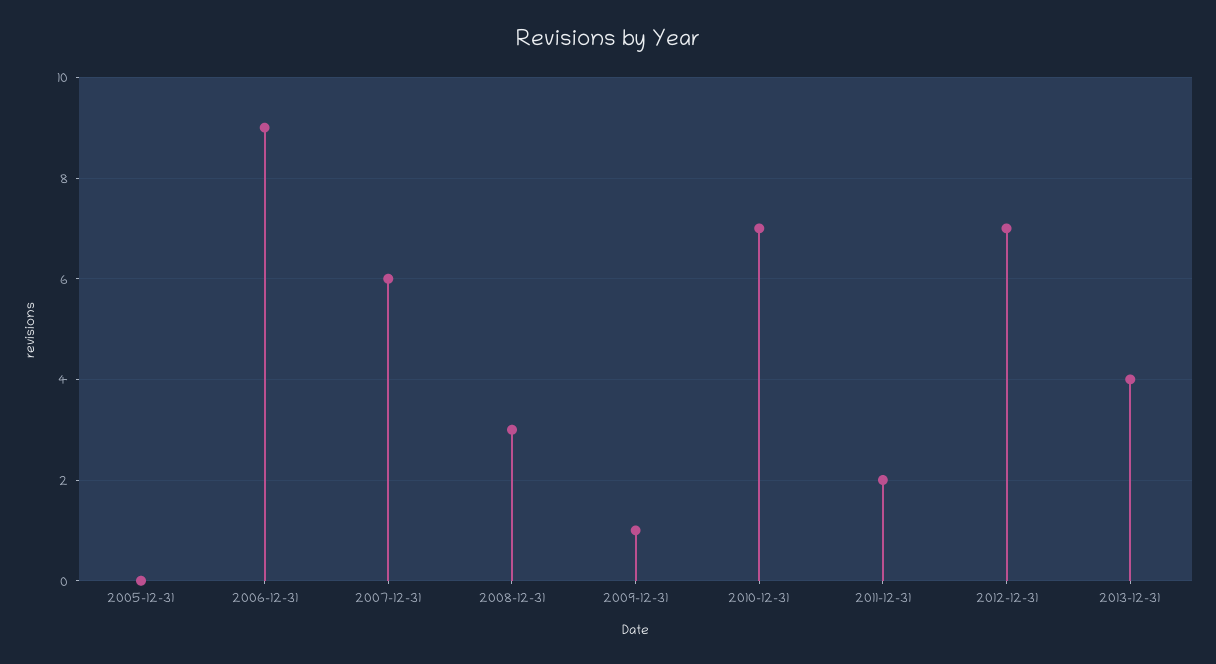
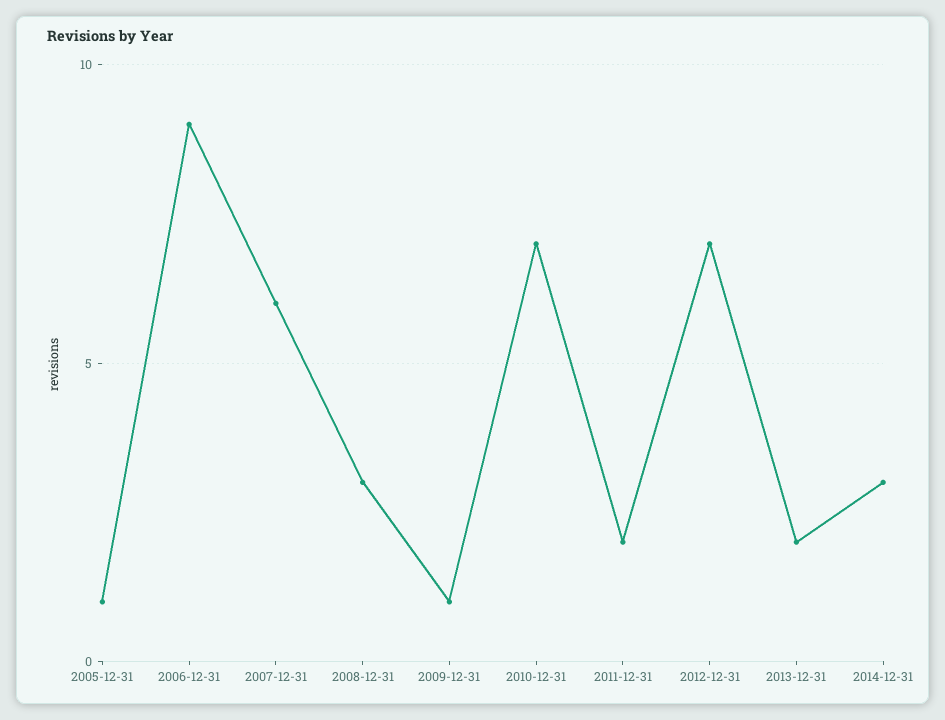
2005-12-31: 0 -> 1
2013-12-31: 4 -> 2
2014-12-31: none -> 3

